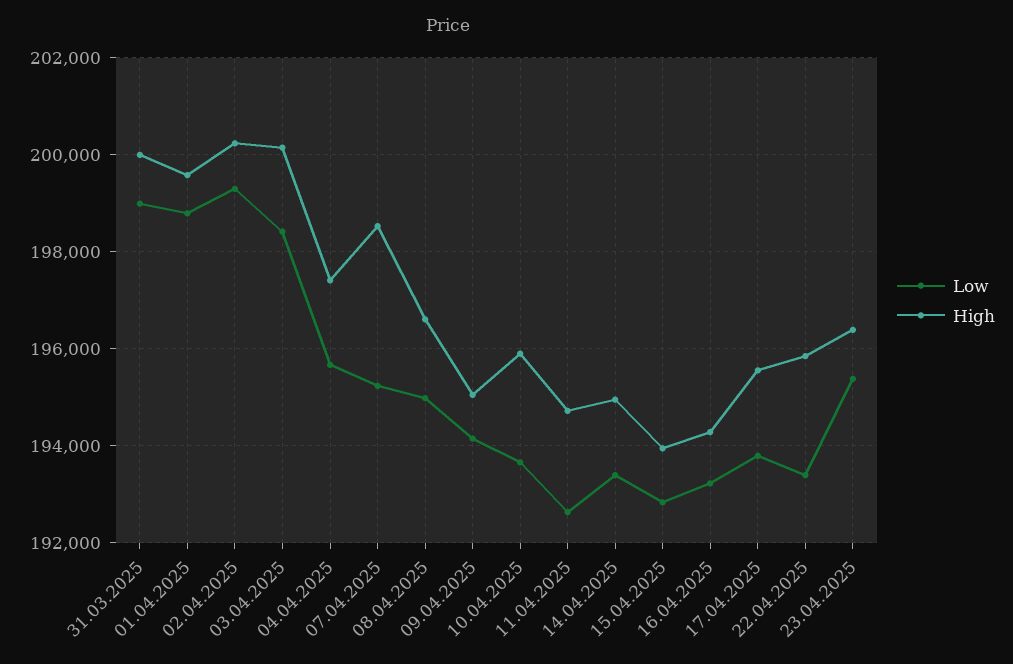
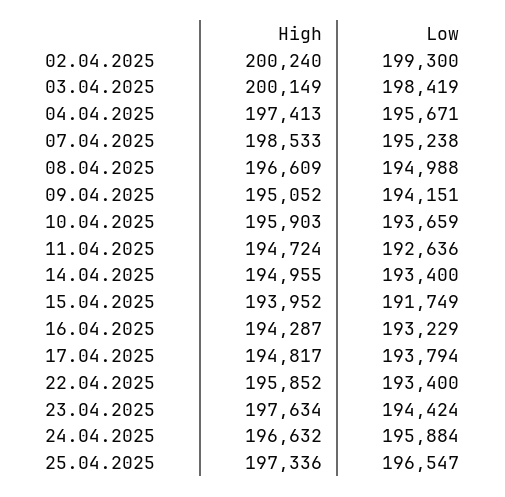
Low, 31.03.2025: 199000 -> none
High, 31.03.2025: 200000 -> none
Low, 01.04.2025: 198800 -> none
High, 01.04.2025: 199600 -> none
Low, 15.04.2025: 192800 -> 191749
High, 17.04.2025: 195600 -> 194817
Low, 23.04.2025: 195400 -> 194424
High, 23.04.2025: 196400 -> 197634
High, 24.04.2025: none -> 196632
Low, 24.04.2025: none -> 195884
High, 25.04.2025: none -> 197336
Low, 25.04.2025: none -> 196547

